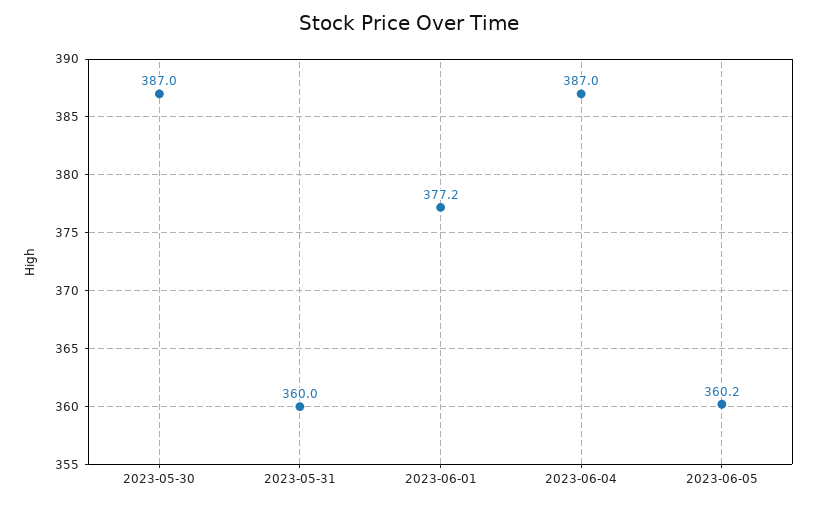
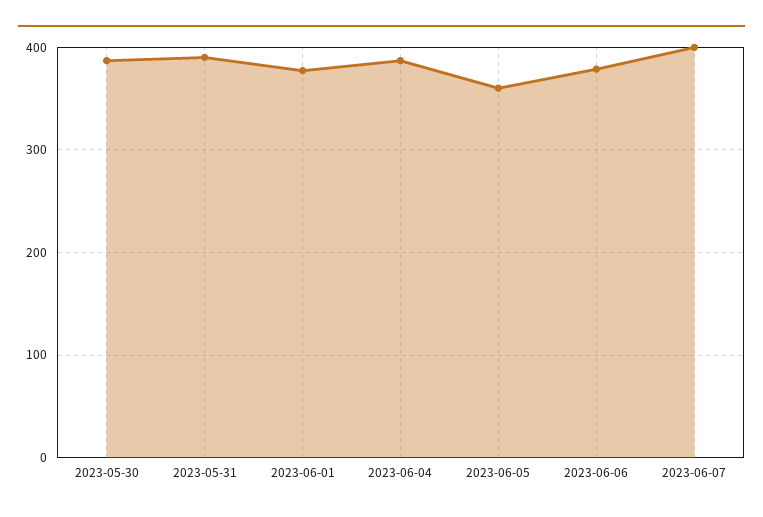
2023-05-31: 360 -> 390
2023-06-06: none -> 380
2023-06-07: none -> 400

